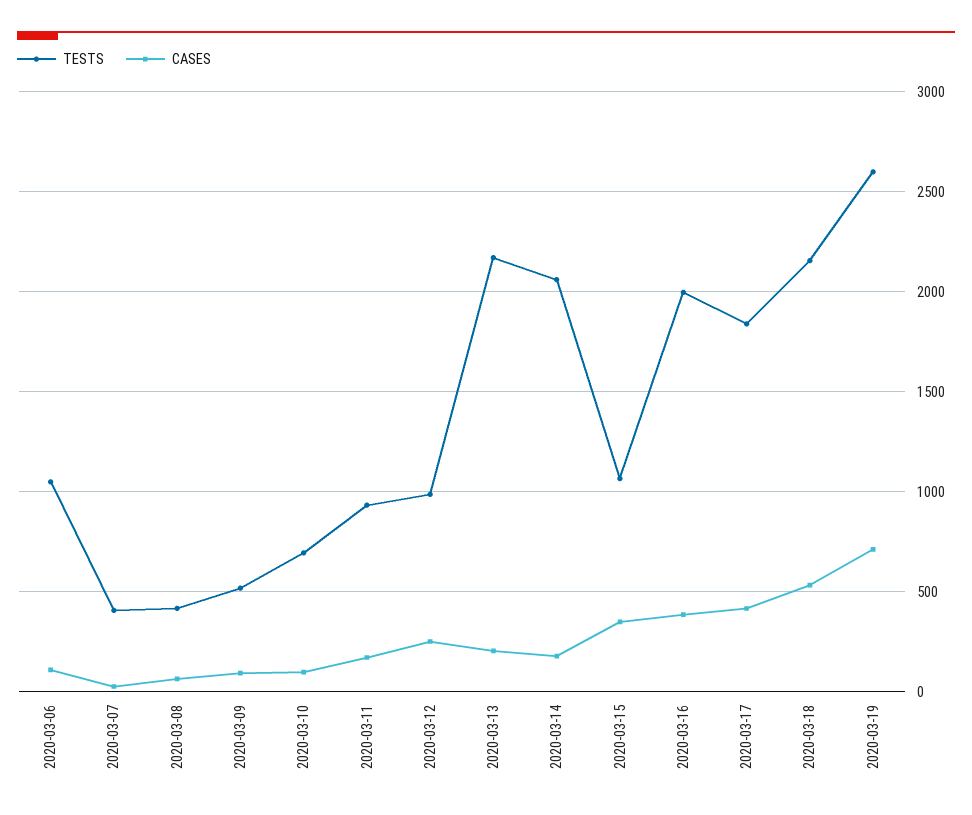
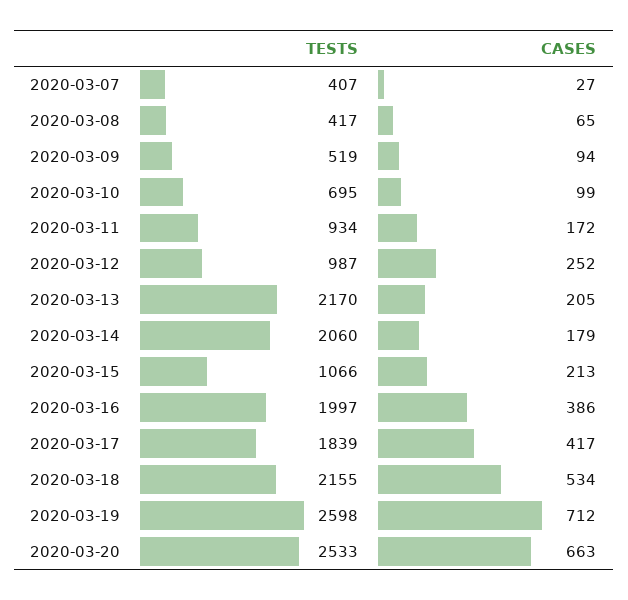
TESTS, 2020-03-06: 1050 -> none
CASES, 2020-03-06: 100 -> none
CASES, 2020-03-15: 350 -> 213
TESTS, 2020-03-20: none -> 2533
CASES, 2020-03-20: none -> 663

